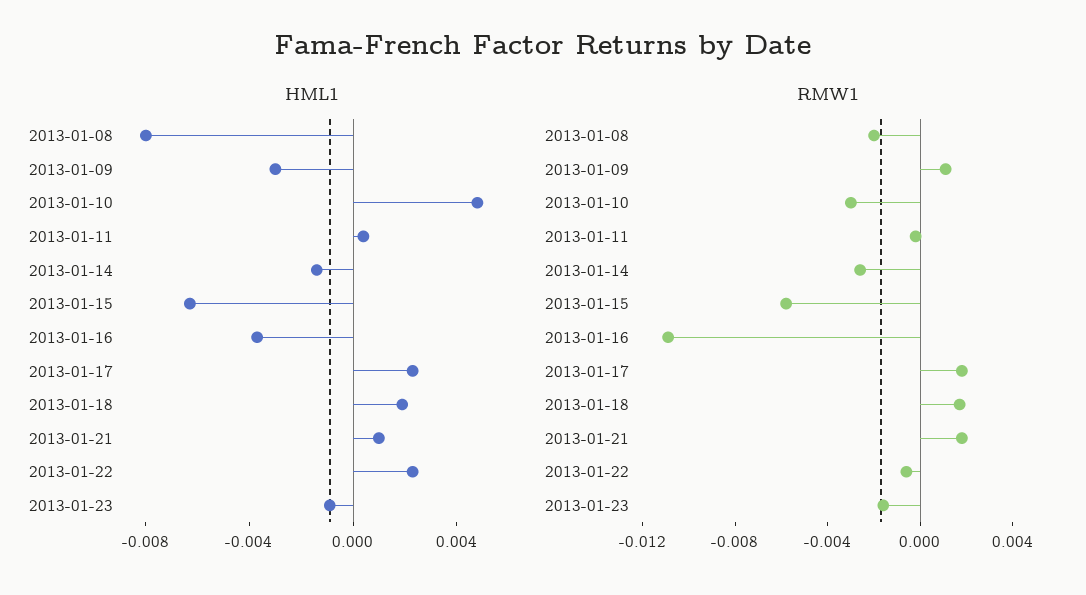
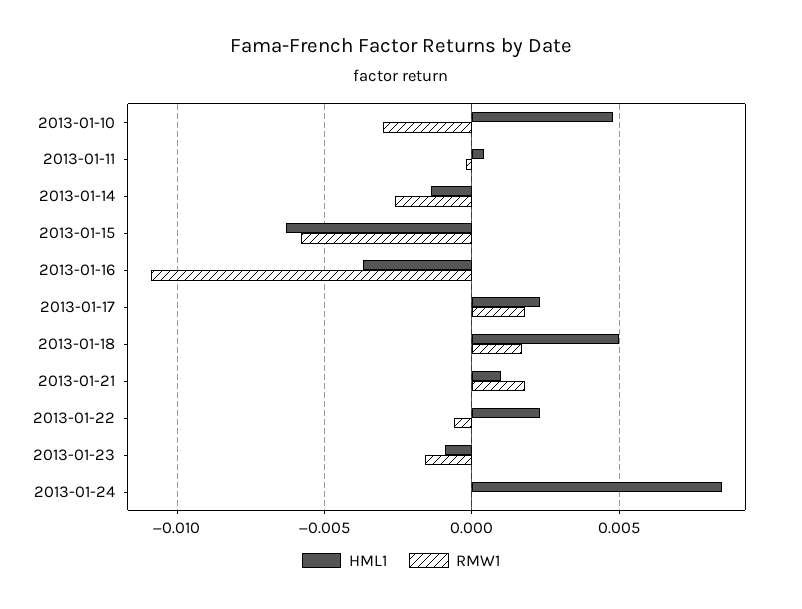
HML1, 2013-01-08: -0.008 -> none
HML1, 2013-01-09: -0.003 -> none
HML1, 2013-01-18: 0.002 -> 0.005
RMW1, 2013-01-08: -0.002 -> none
RMW1, 2013-01-09: 0.001 -> none
HML1, 2013-01-24: none -> 0.0085
RMW1, 2013-01-24: none -> 0

